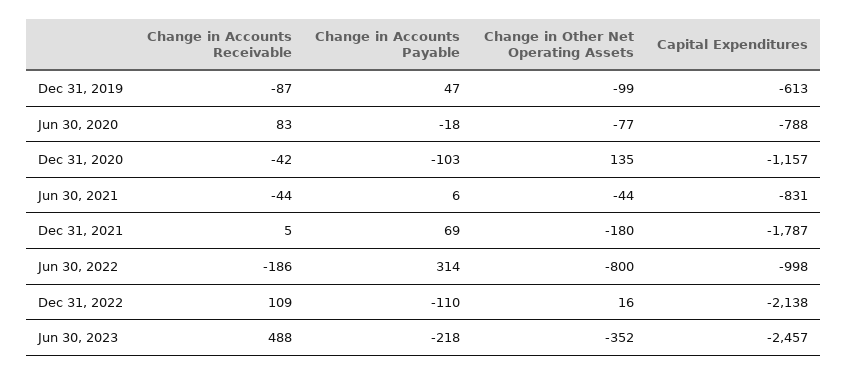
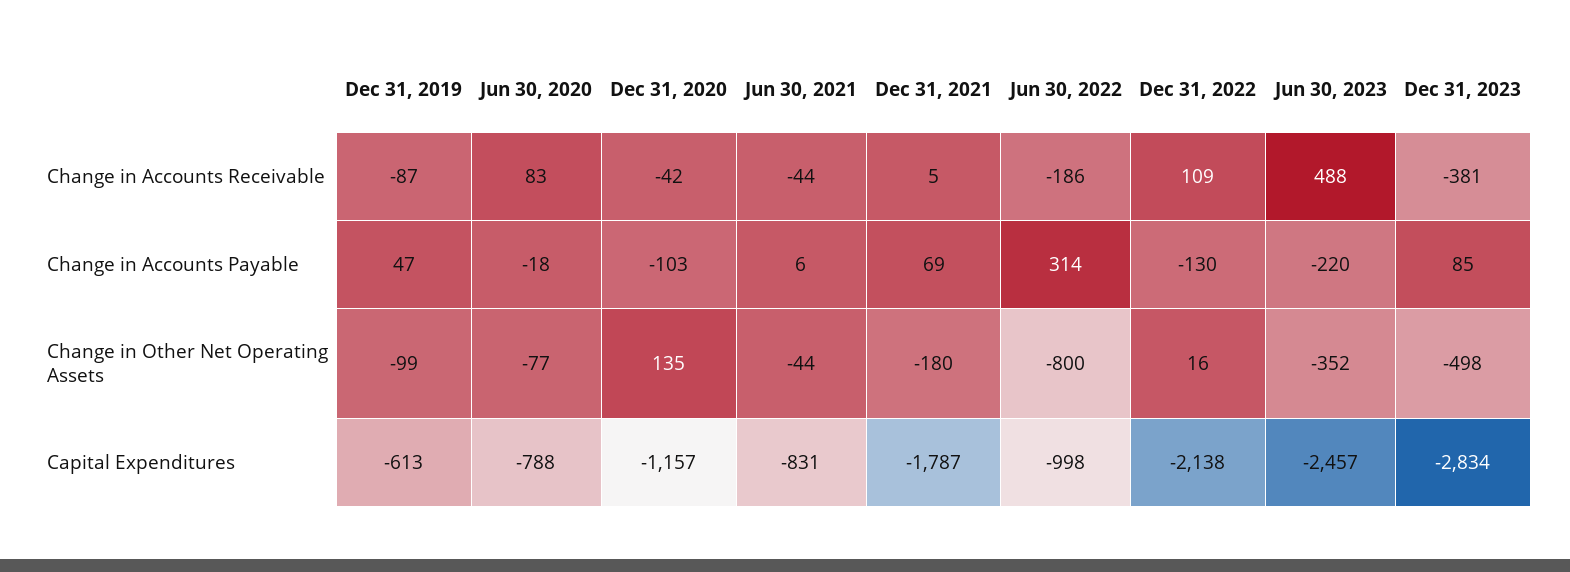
Change in Accounts Payable, Dec 31, 2022: -110 -> -130
Change in Accounts Payable, Jun 30, 2023: -218 -> -220
Change in Accounts Receivable, Dec 31, 2023: none -> -381
Change in Accounts Payable, Dec 31, 2023: none -> 85
Change in Other Net Operating Assets, Dec 31, 2023: none -> -498
Capital Expenditures, Dec 31, 2023: none -> -2834

